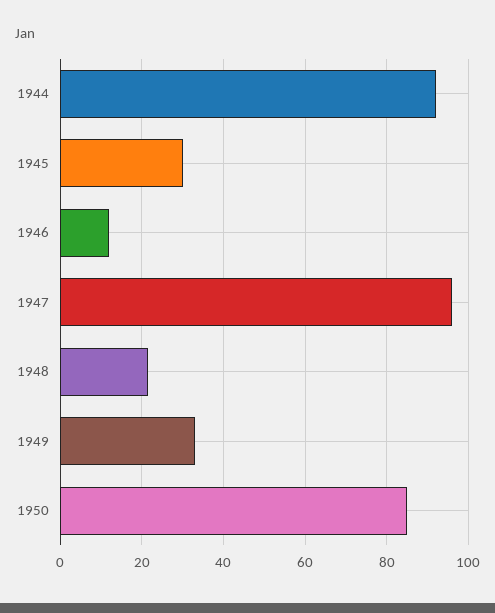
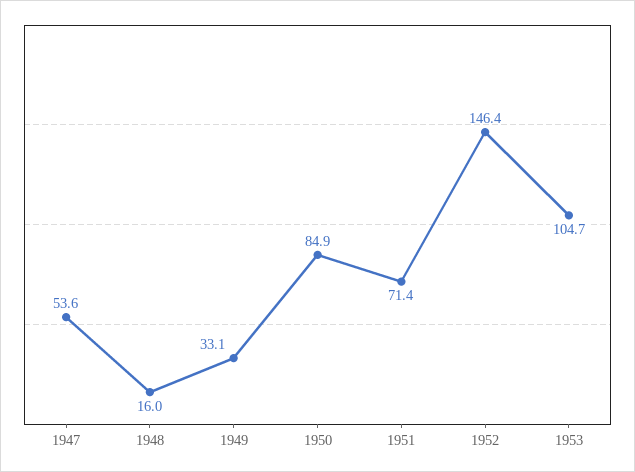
1944: 92 -> none
1945: 30 -> none
1946: 12 -> none
1947: 96 -> 53.6
1948: 22 -> 16
1951: none -> 71.4
1952: none -> 146.4
1953: none -> 104.7

